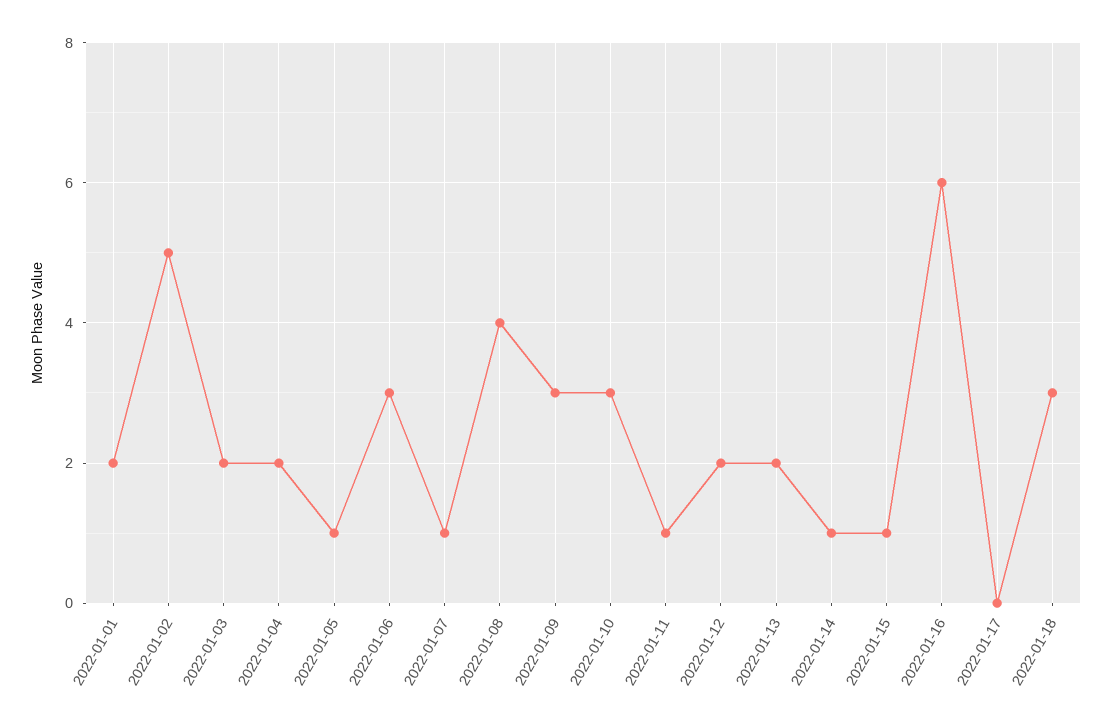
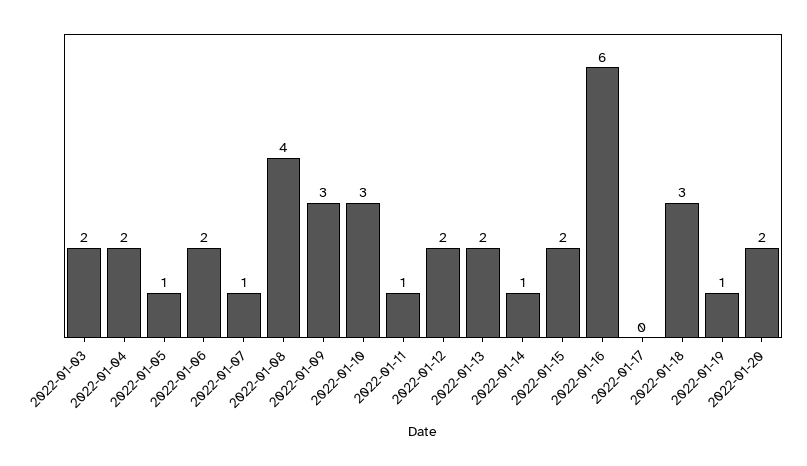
2022-01-01: 2 -> none
2022-01-02: 5 -> none
2022-01-06: 3 -> 2
2022-01-15: 1 -> 2
2022-01-19: none -> 1
2022-01-20: none -> 2

